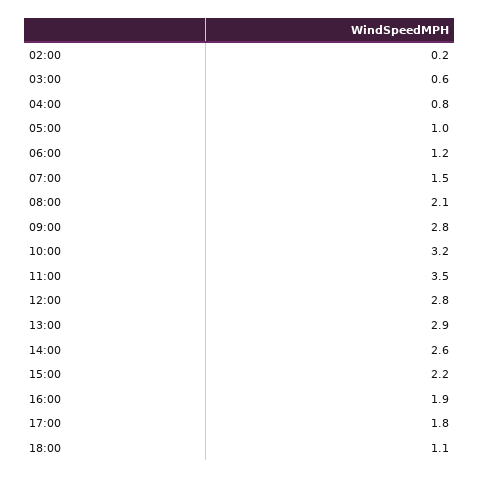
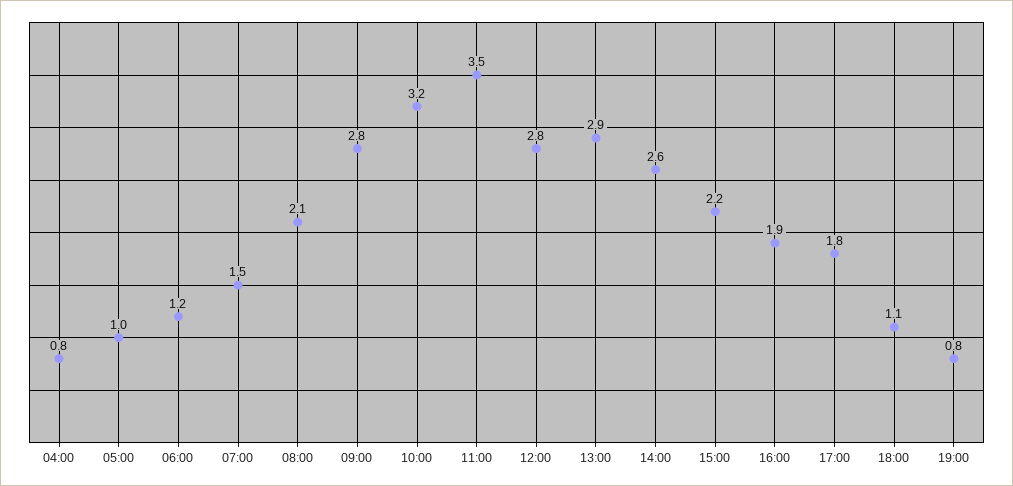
02:00: 0.2 -> none
03:00: 0.6 -> none
19:00: none -> 0.8

